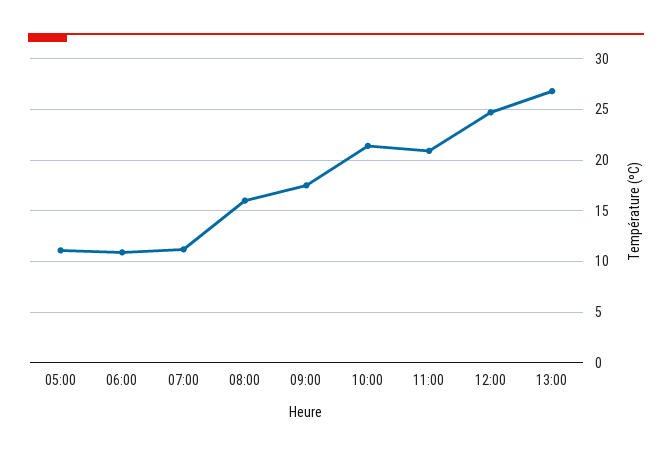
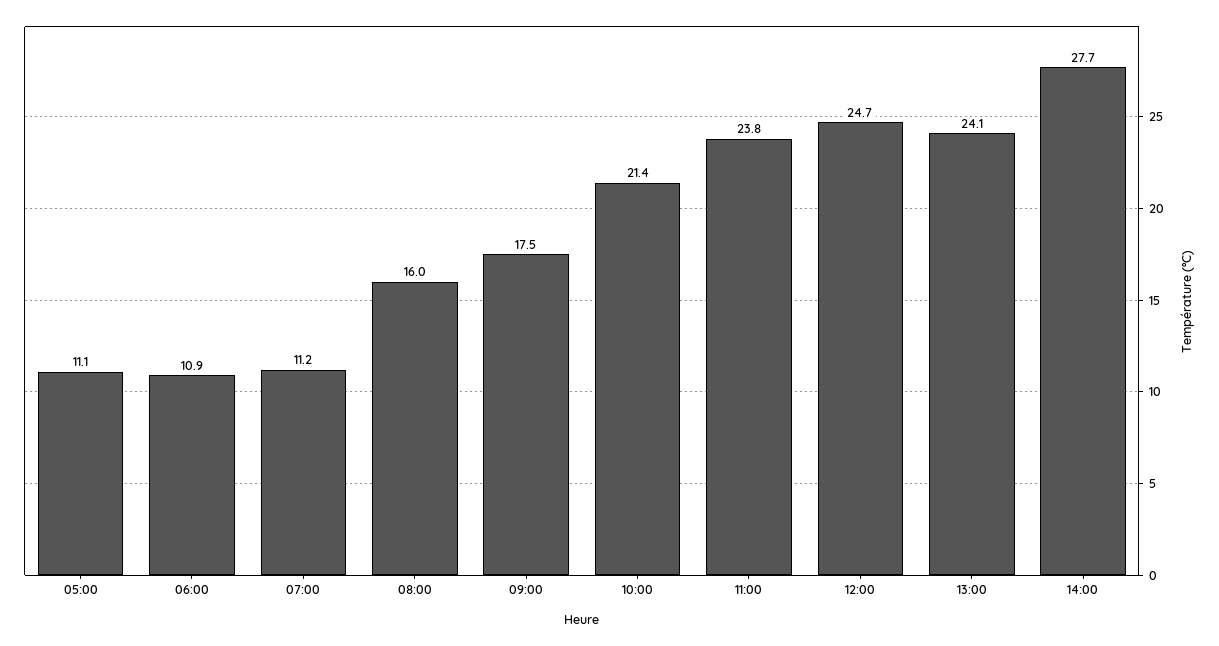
11:00: 21 -> 23.8
13:00: 27 -> 24.1
14:00: none -> 27.7

